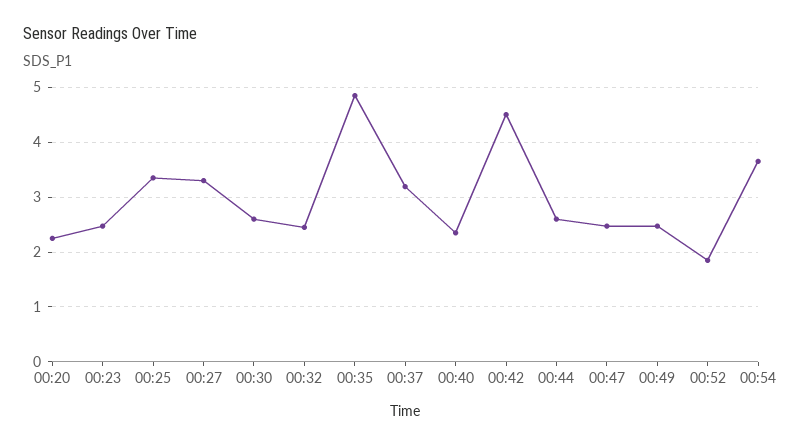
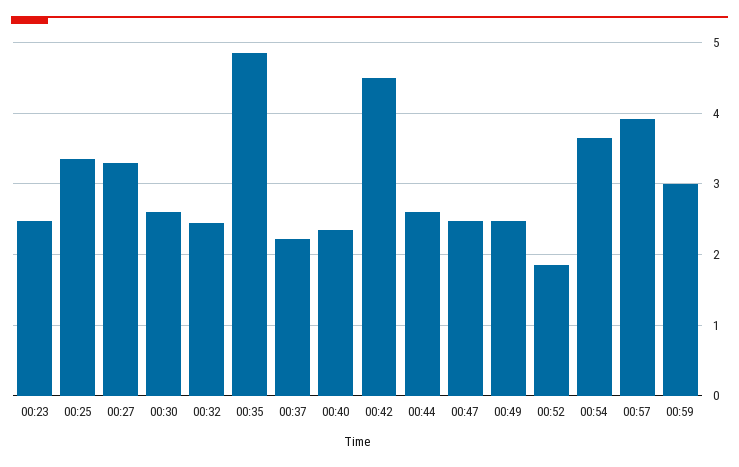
00:20: 2.2 -> none
00:37: 3.2 -> 2.2
00:57: none -> 3.9
00:59: none -> 3

